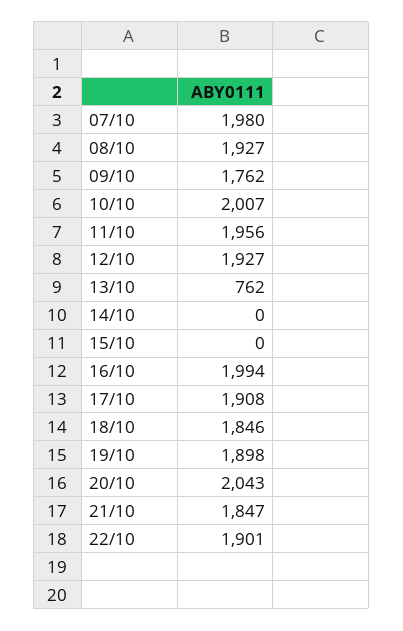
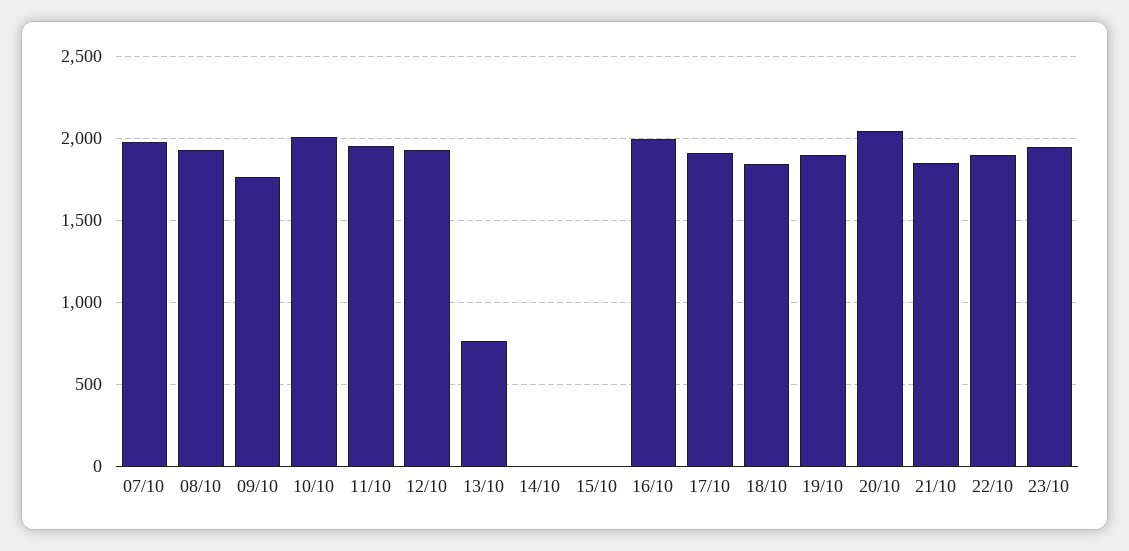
23/10: none -> 1950

